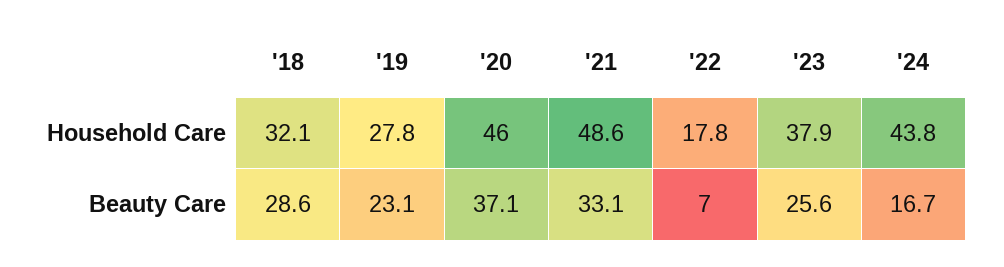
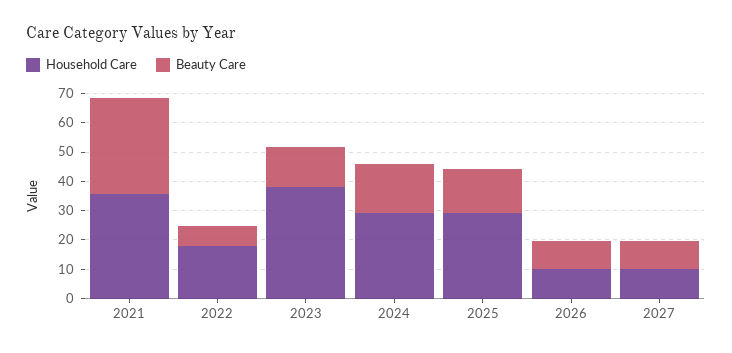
Household Care, '18: 32.1 -> none
Household Care, '19: 27.8 -> none
Household Care, '20: 46 -> none
Household Care, '21: 48.6 -> 35
Household Care, '24: 43.8 -> 30
Beauty Care, '18: 28.6 -> none
Beauty Care, '19: 23.1 -> none
Beauty Care, '20: 37.1 -> none
Beauty Care, '23: 25.6 -> 15
Household Care, 2025: none -> 30
Beauty Care, 2025: none -> 15
Household Care, 2026: none -> 10
Beauty Care, 2026: none -> 10
Household Care, 2027: none -> 10
Beauty Care, 2027: none -> 10

